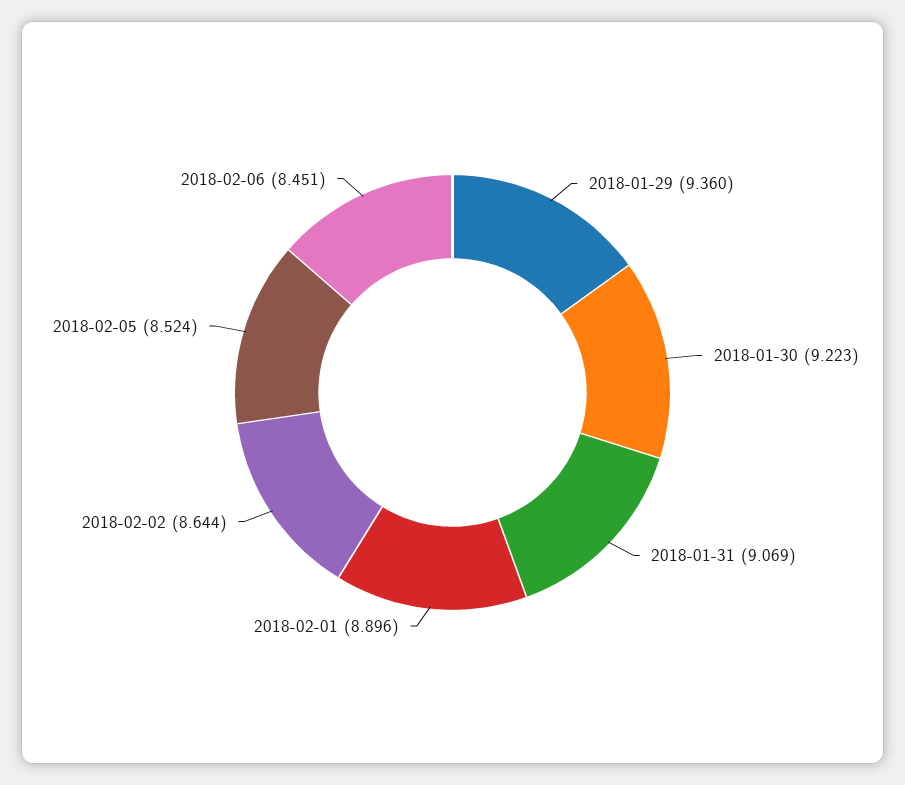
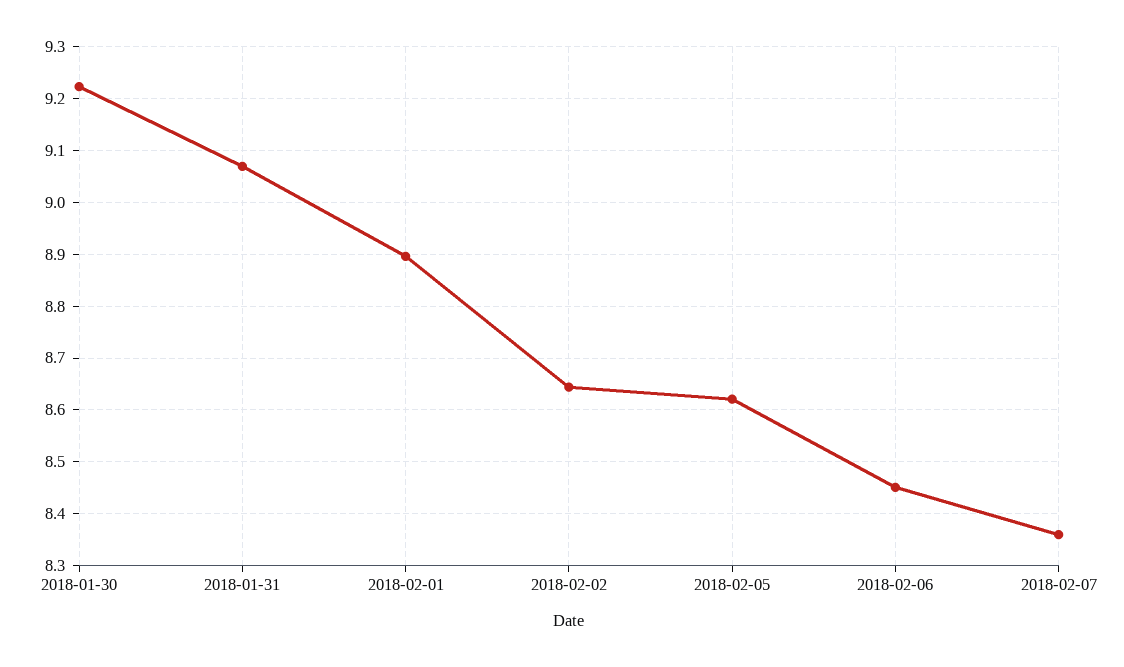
2018-01-29: 9.36 -> none
2018-02-05: 8.524 -> 8.62
2018-02-07: none -> 8.36

